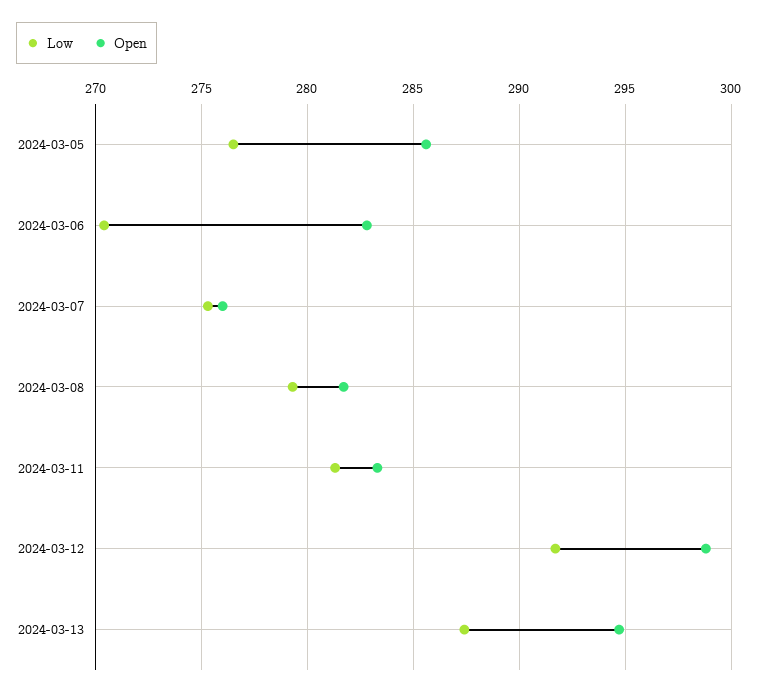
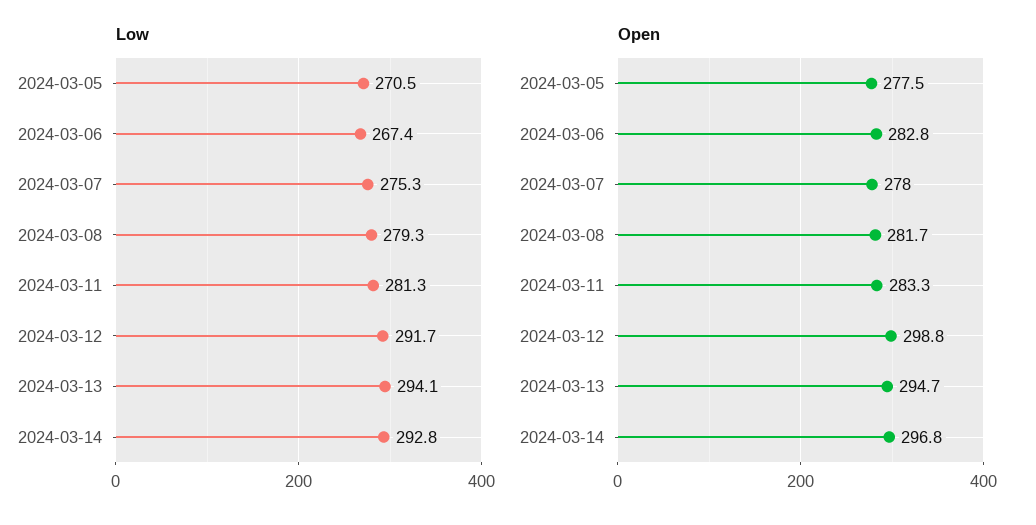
Low, 2024-03-05: 276.5 -> 270.5
Open, 2024-03-05: 285.5 -> 277.5
Low, 2024-03-06: 270.5 -> 267.4
Open, 2024-03-07: 276 -> 278
Low, 2024-03-13: 287.5 -> 294.1
Low, 2024-03-14: none -> 292.8
Open, 2024-03-14: none -> 296.8

